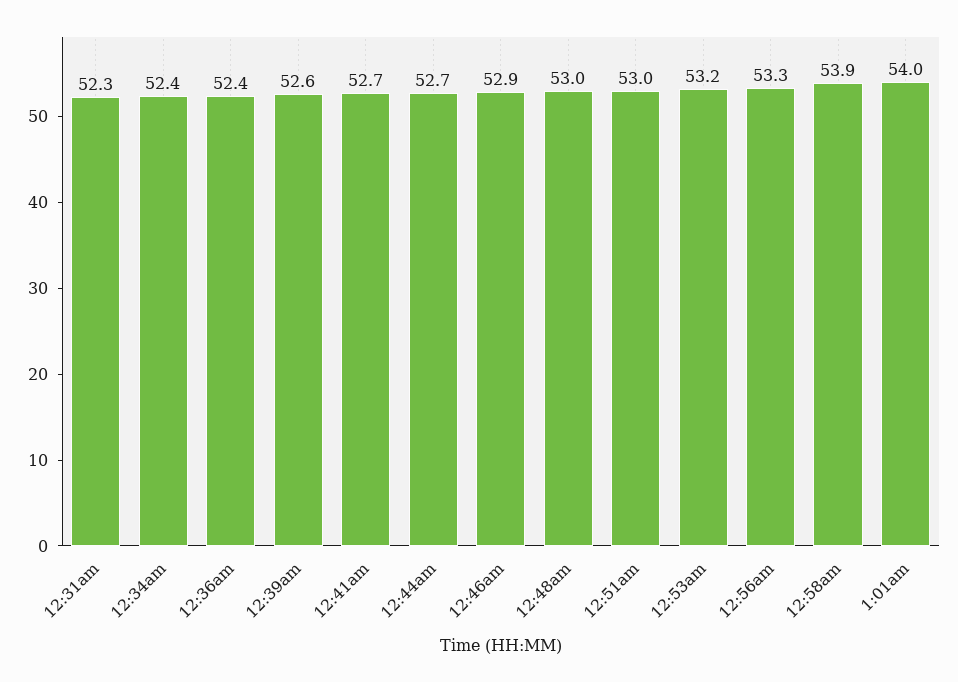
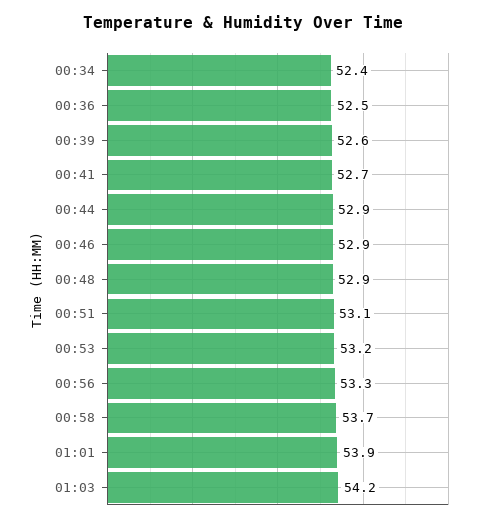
12:31am: 52.3 -> none
12:36am: 52.4 -> 52.5
12:44am: 52.7 -> 52.9
12:48am: 53 -> 52.9
12:51am: 53 -> 53.1
12:58am: 53.9 -> 53.7
1:01am: 54 -> 53.9
01:03: none -> 54.2

